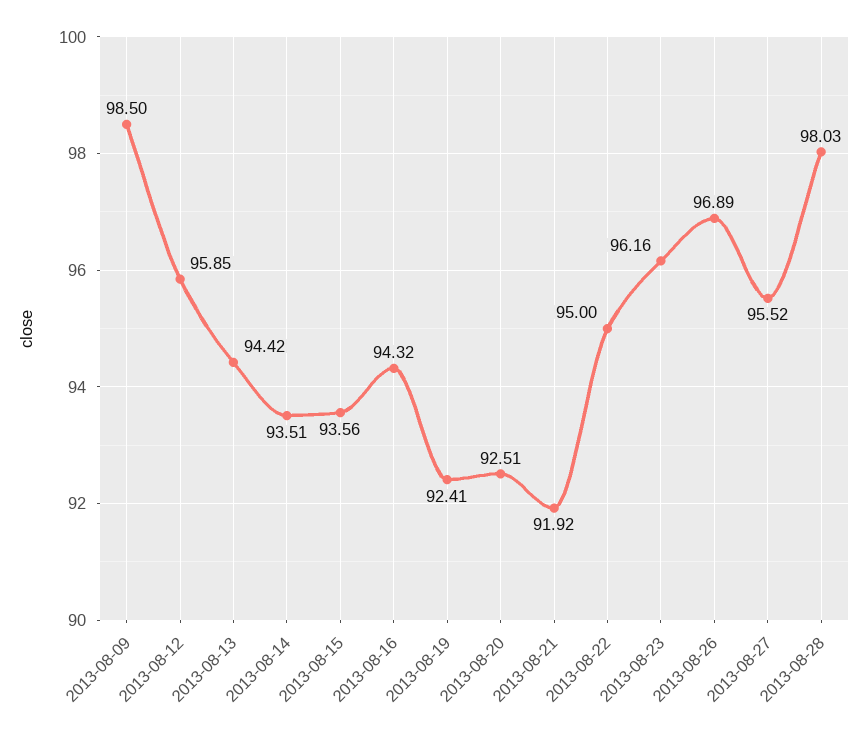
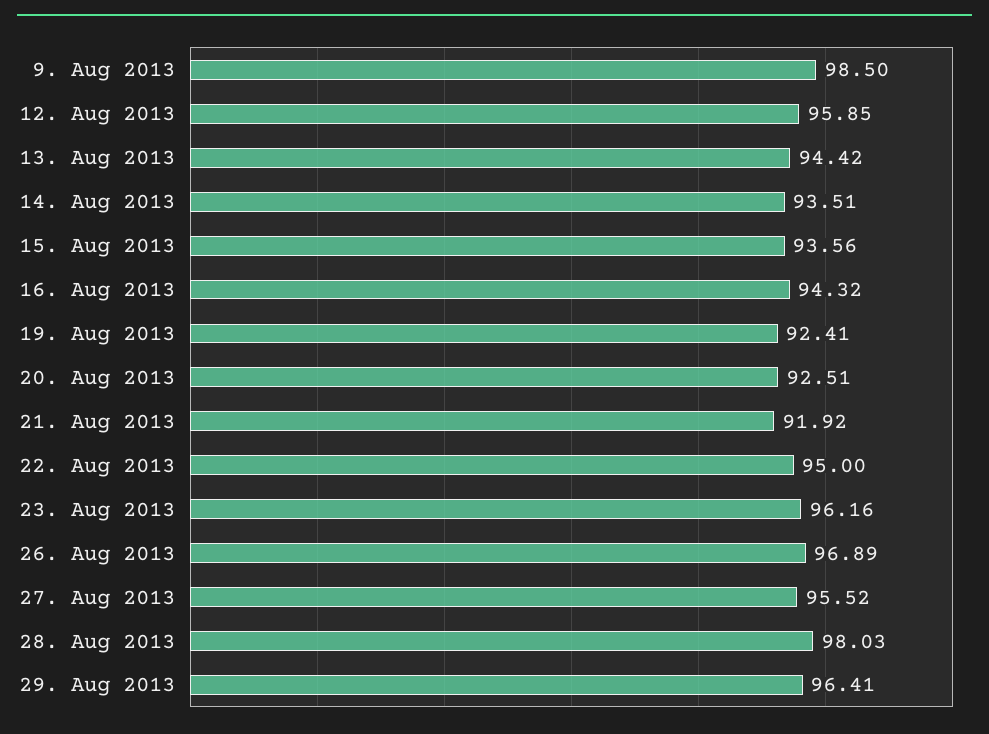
29. Aug 2013: none -> 96.41

